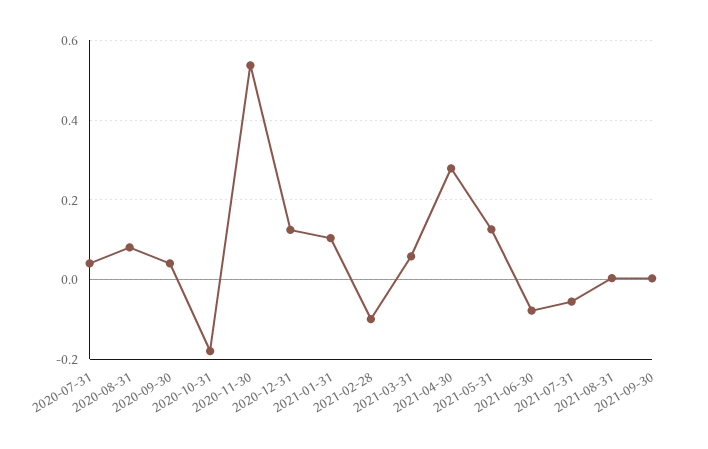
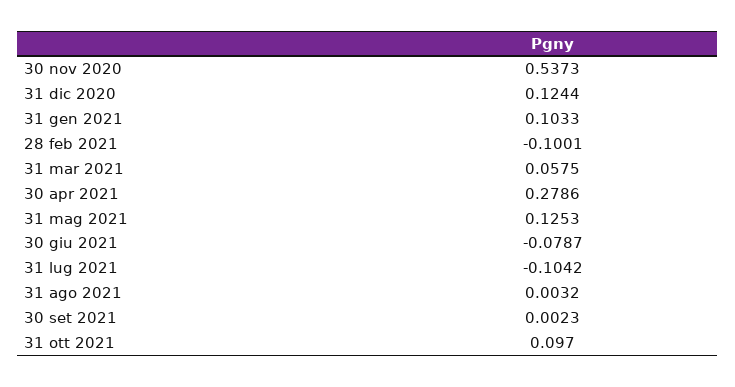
2020-07-31: 0.04 -> none
2020-08-31: 0.08 -> none
2020-09-30: 0.04 -> none
2020-10-31: -0.18 -> none
2021-07-31: -0.06 -> -0.1042
31 ott 2021: none -> 0.097

